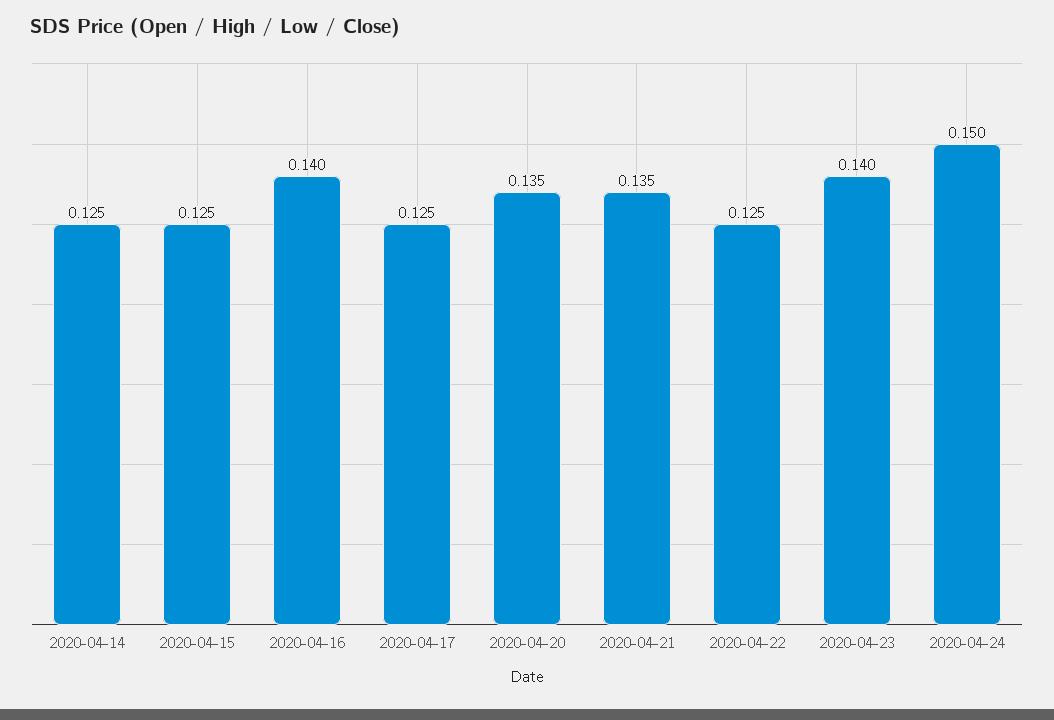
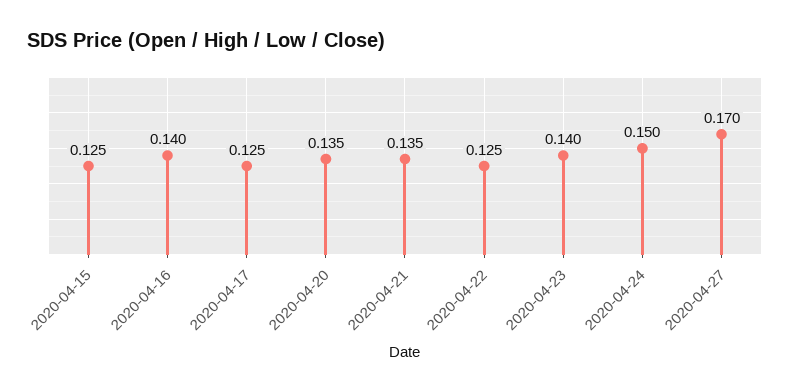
2020-04-14: 0.125 -> none
2020-04-27: none -> 0.17

